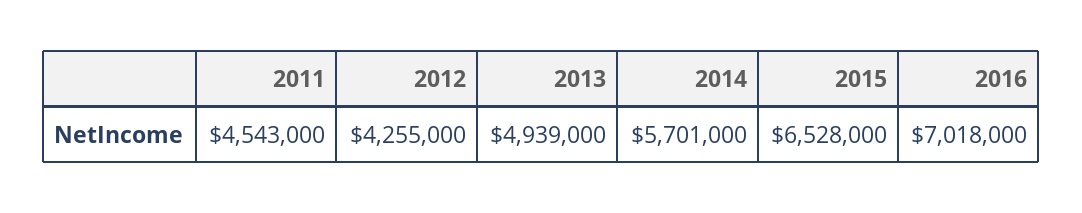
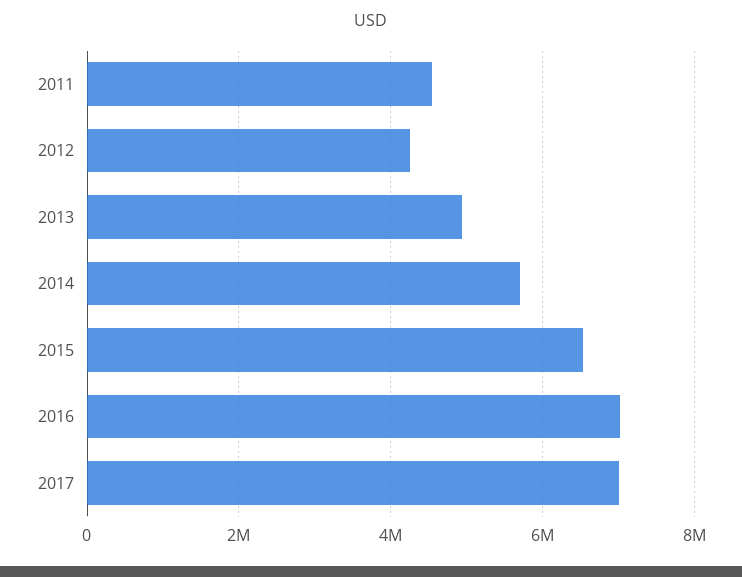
2017: none -> 7000000

